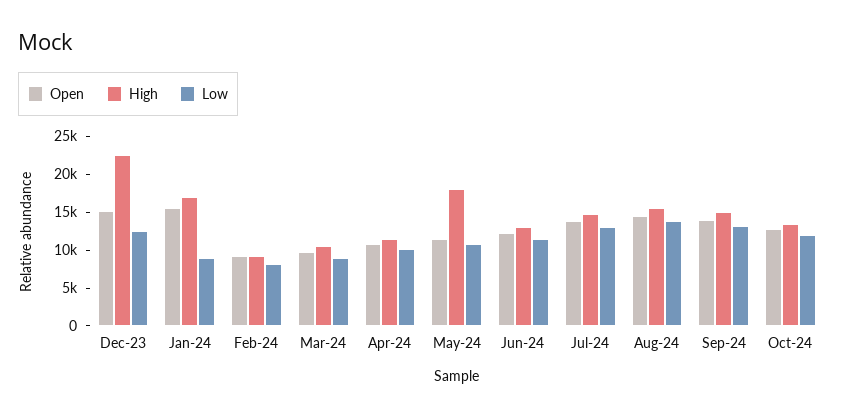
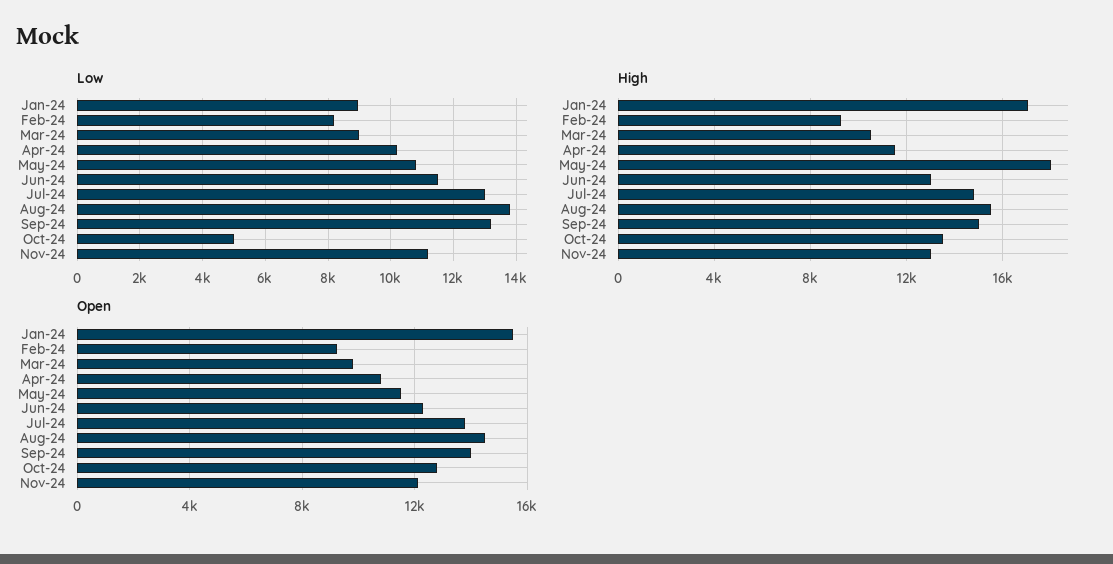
Open, Dec-23: 15000 -> none
High, Dec-23: 22500 -> none
Low, Dec-23: 12500 -> none
Low, Oct-24: 12500 -> 5000
Low, Nov-24: none -> 11200
High, Nov-24: none -> 13000
Open, Nov-24: none -> 12000

